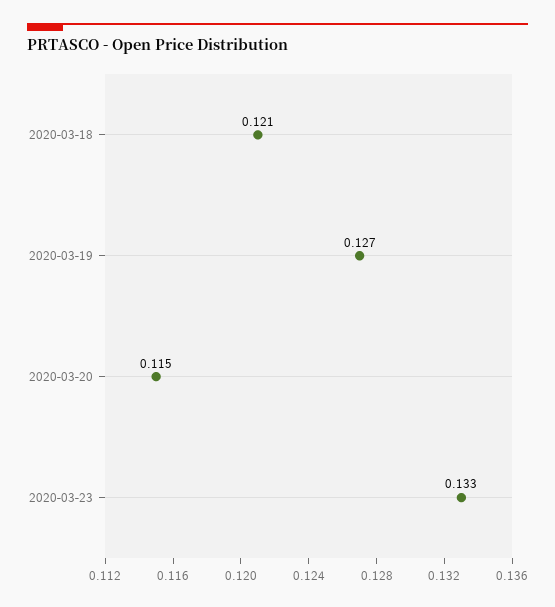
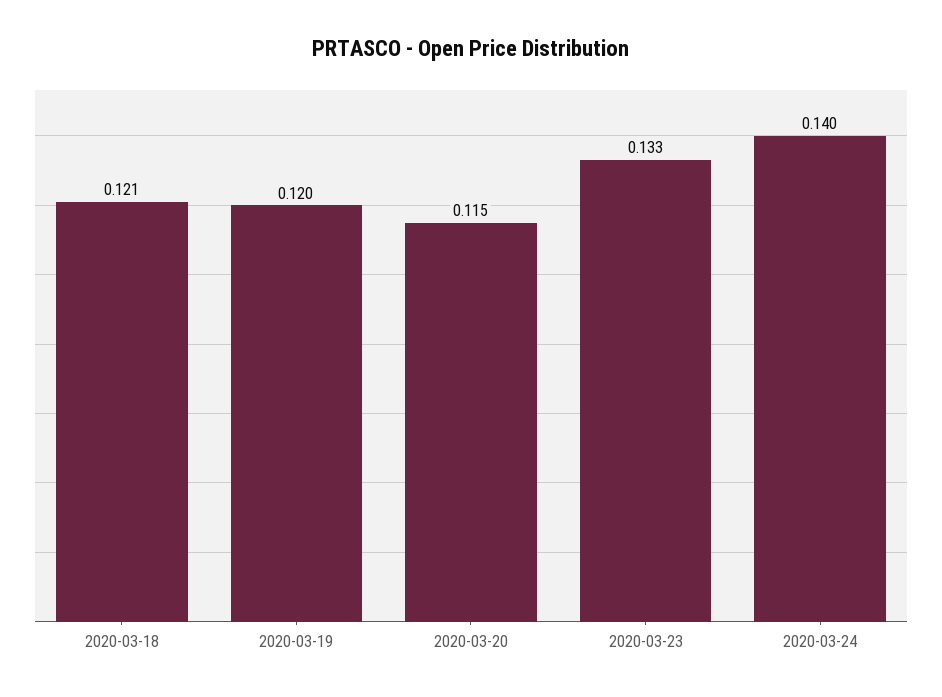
2020-03-19: 0.127 -> 0.12
2020-03-24: none -> 0.14

